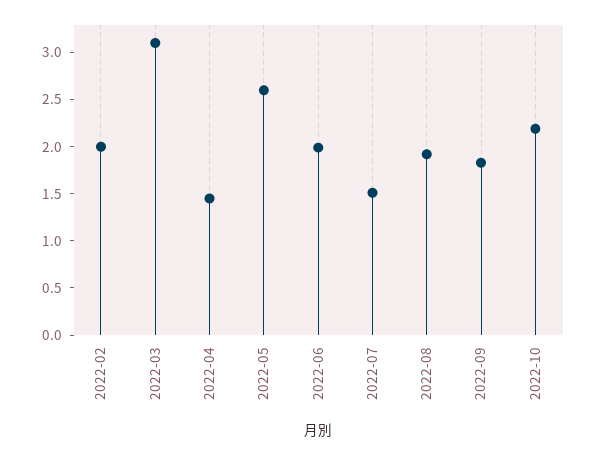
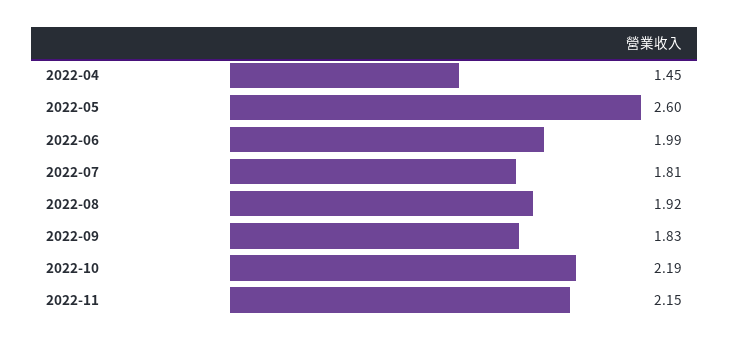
2022-02: 2 -> none
2022-03: 3.1 -> none
2022-07: 1.5 -> 1.81
2022-11: none -> 2.15

